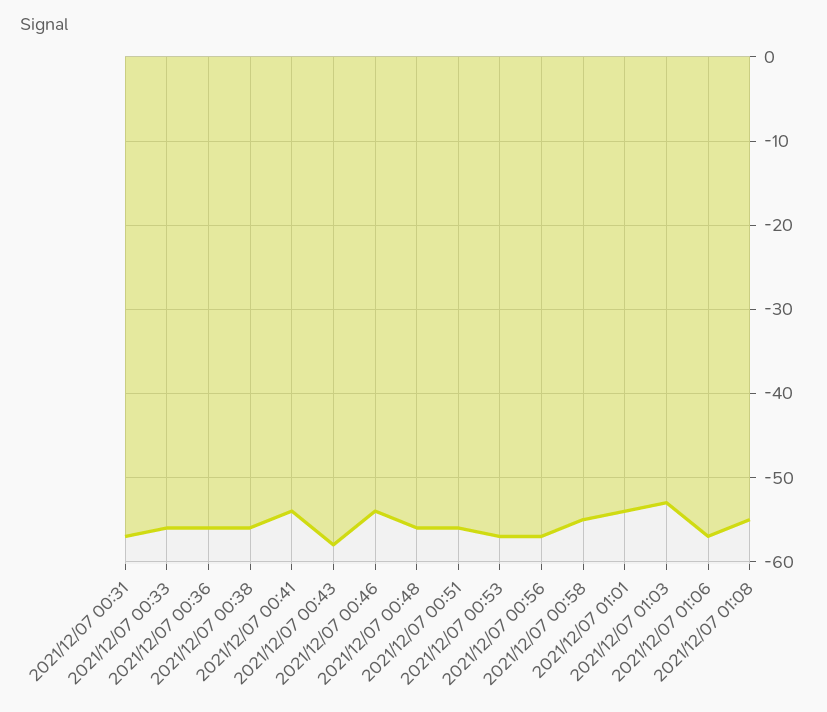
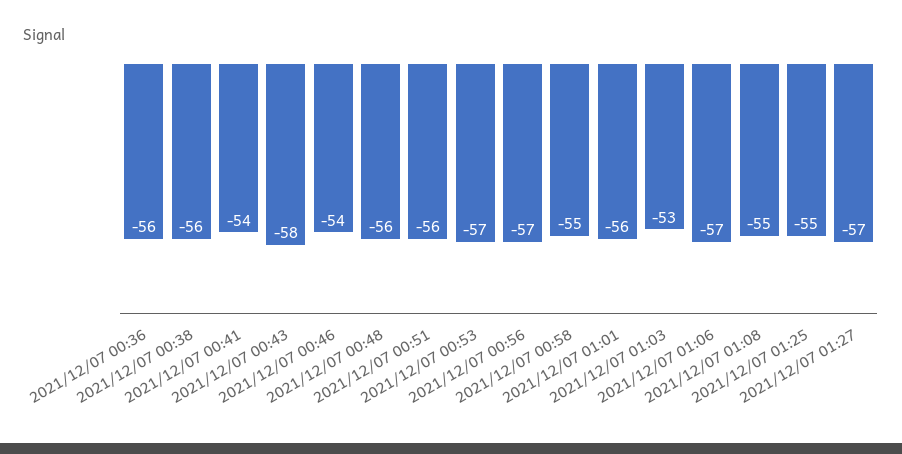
2021/12/07 00:31: -57 -> none
2021/12/07 00:33: -56 -> none
2021/12/07 01:01: -54 -> -56
2021/12/07 01:25: none -> -55
2021/12/07 01:27: none -> -57

